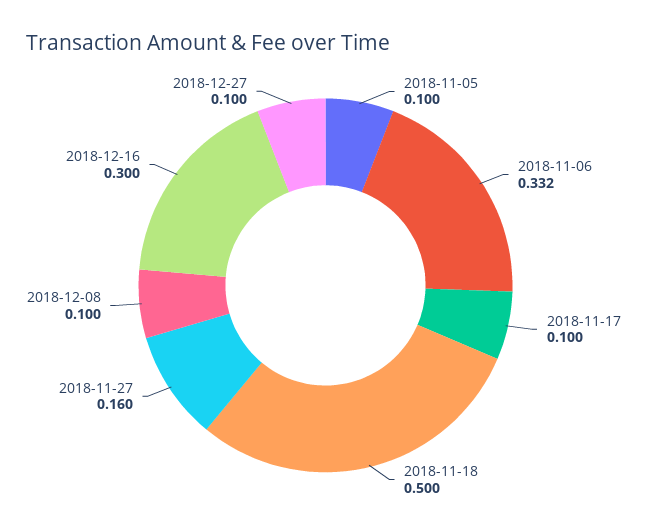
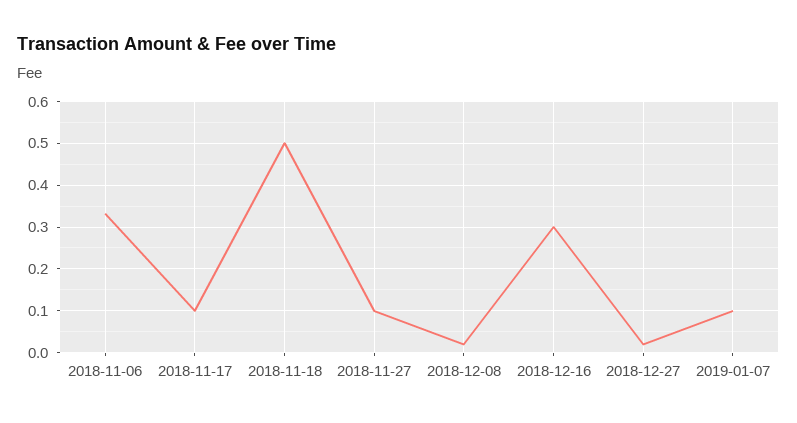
2018-11-05: 0.1 -> none
2018-11-27: 0.16 -> 0.1
2018-12-08: 0.1 -> 0.02
2018-12-27: 0.1 -> 0.02
2019-01-07: none -> 0.1

